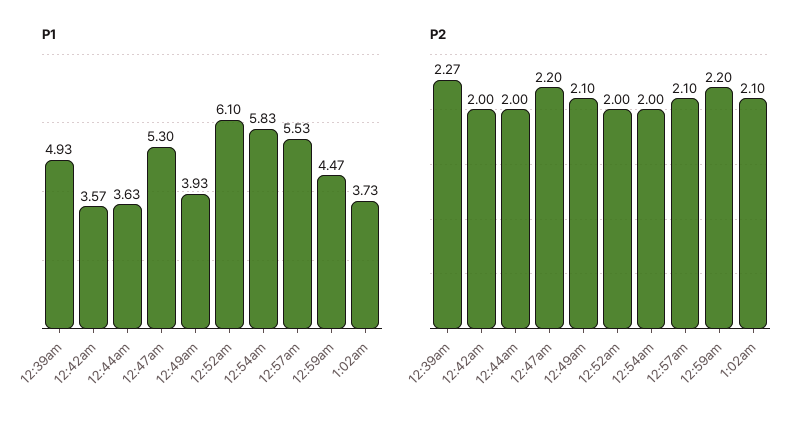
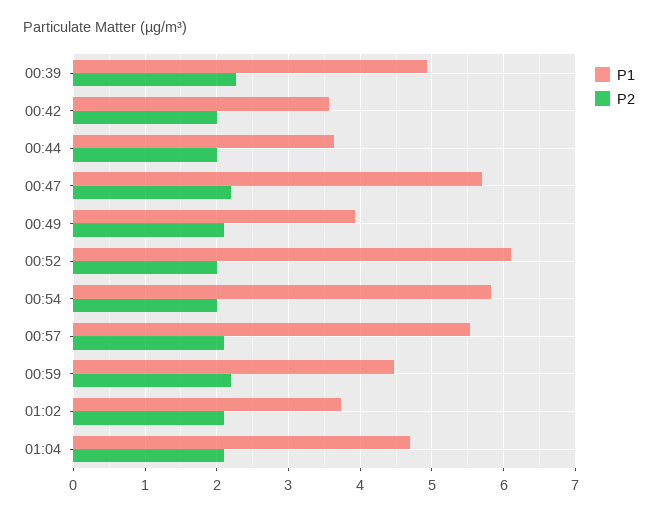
P1, 12:47am: 5.3 -> 5.7
P1, 01:04: none -> 4.7
P2, 01:04: none -> 2.1

